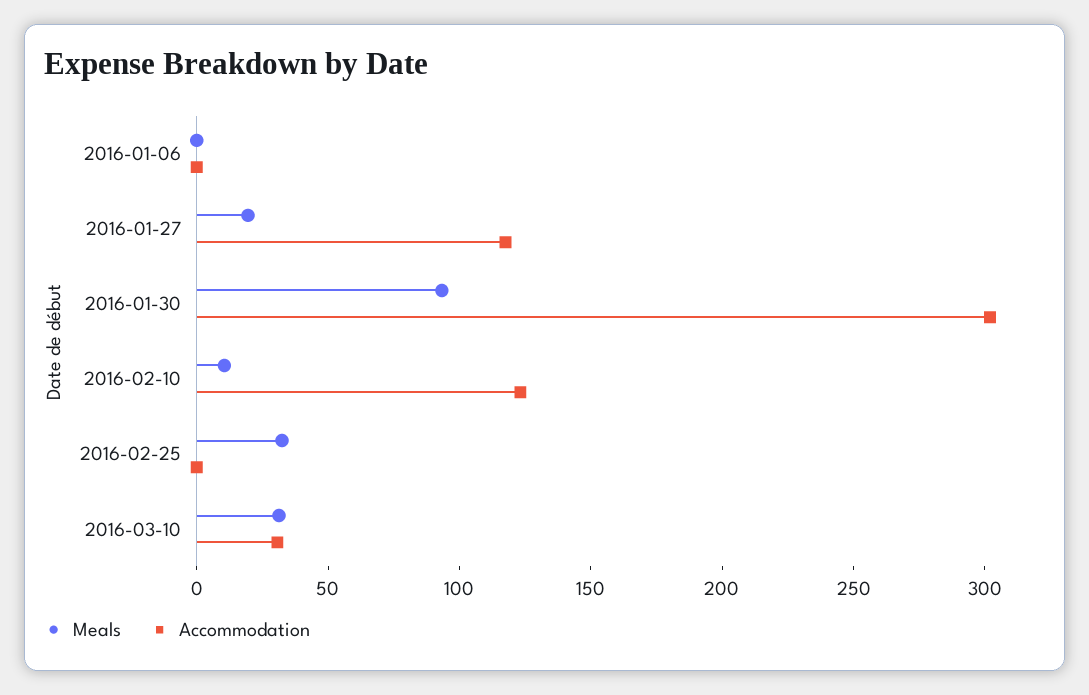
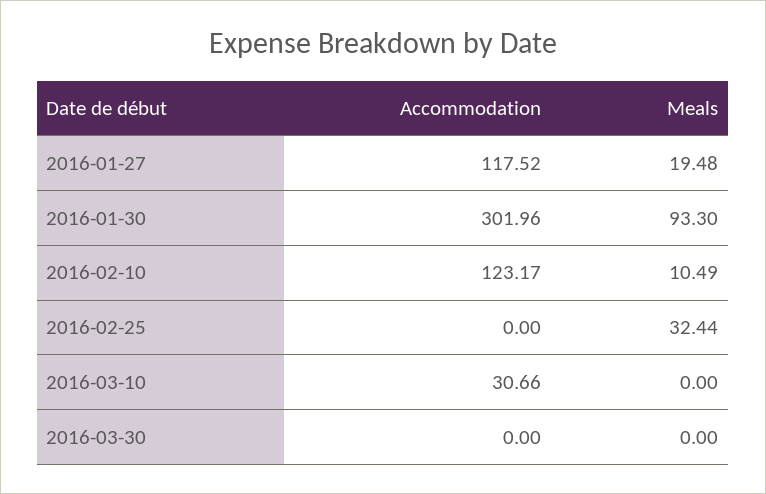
Meals, 2016-01-06: 0 -> none
Accommodation, 2016-01-06: 0 -> none
Meals, 2016-03-10: 30 -> 0
Accommodation, 2016-03-30: none -> 0
Meals, 2016-03-30: none -> 0

